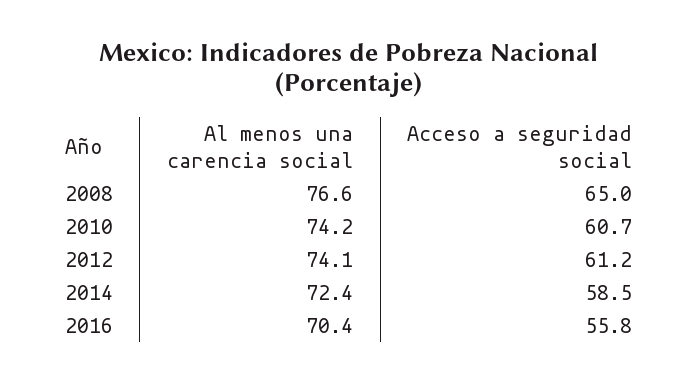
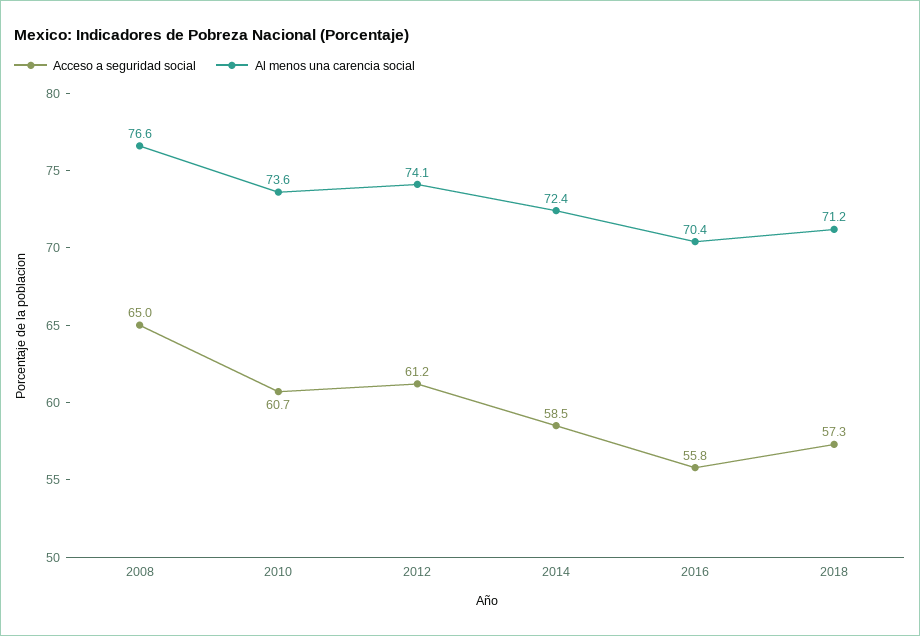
Al menos una carencia social, 2010: 74.2 -> 73.6
Acceso a seguridad social, 2018: none -> 57.3
Al menos una carencia social, 2018: none -> 71.2

